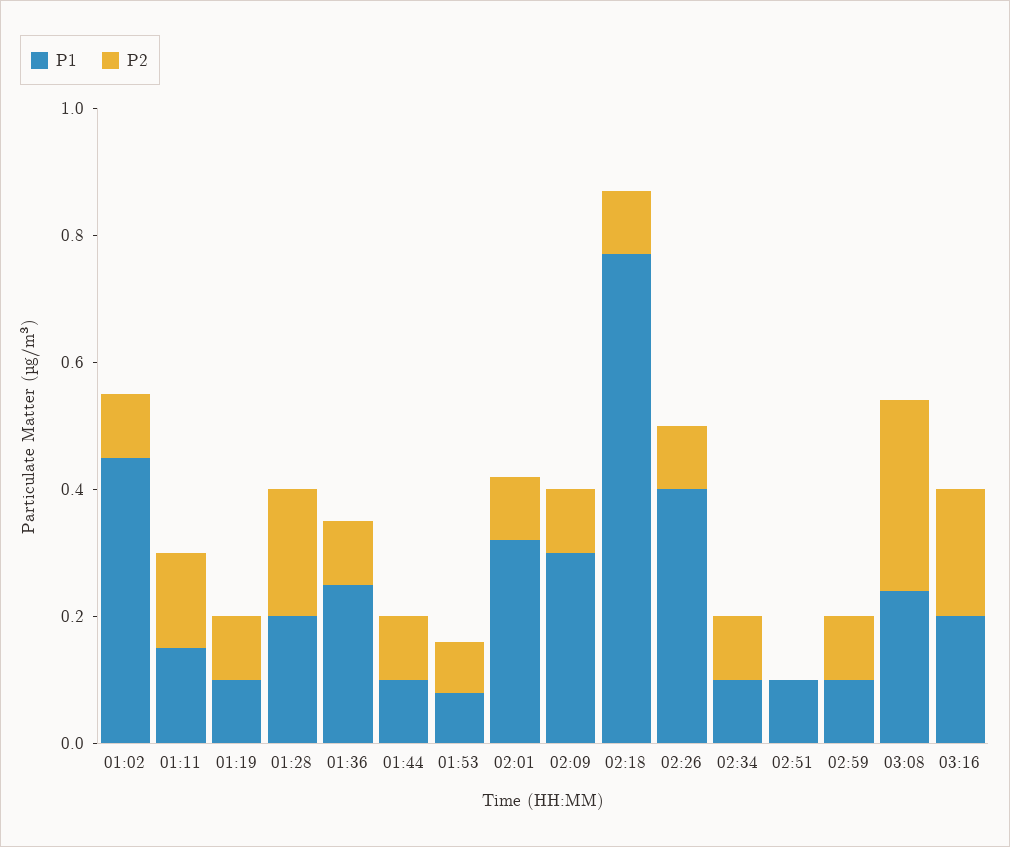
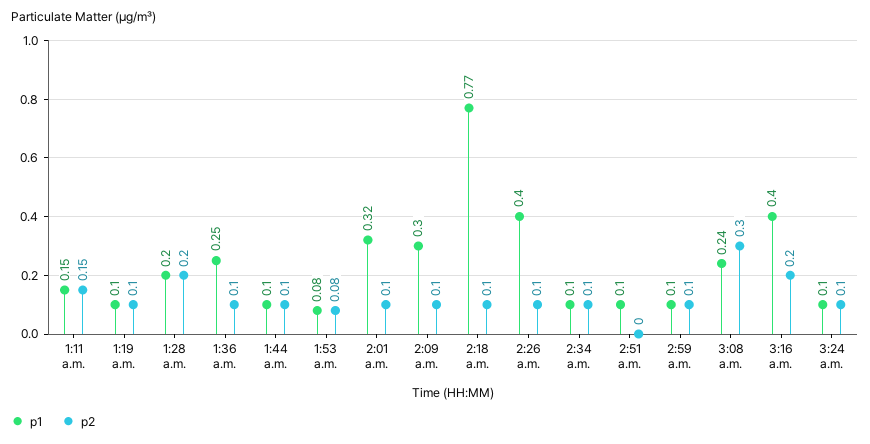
P1, 01:02: 0.45 -> none
P2, 01:02: 0.1 -> none
P1, 03:16: 0.2 -> 0.4
P1, 3:24 a.m.: none -> 0.1
P2, 3:24 a.m.: none -> 0.1

